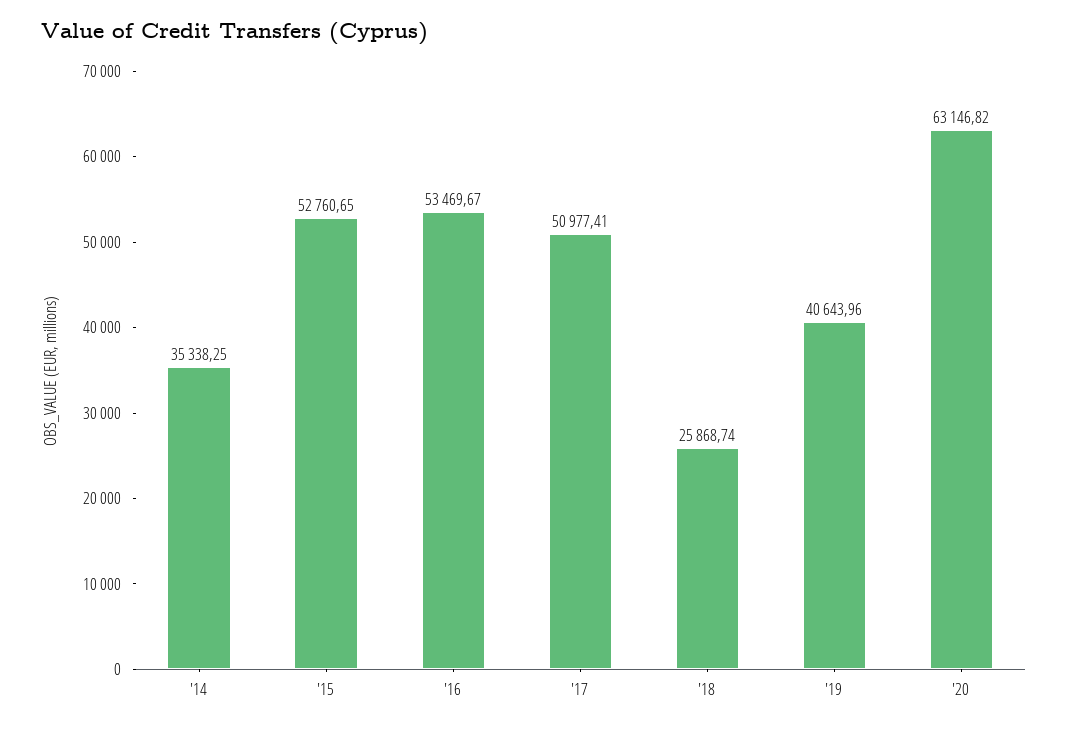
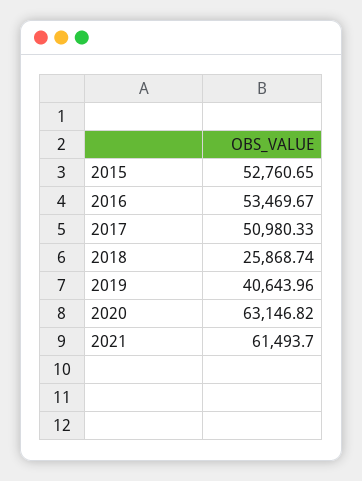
'14: 35338.25 -> none
'17: 50977.41 -> 50980.33
2021: none -> 61493.7

